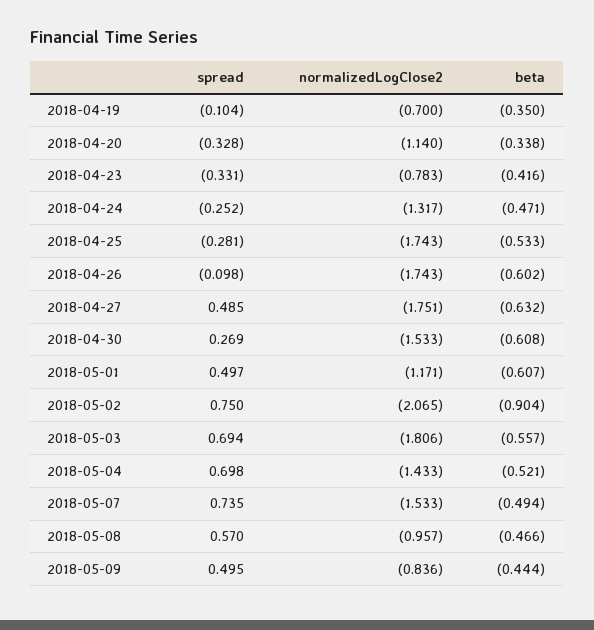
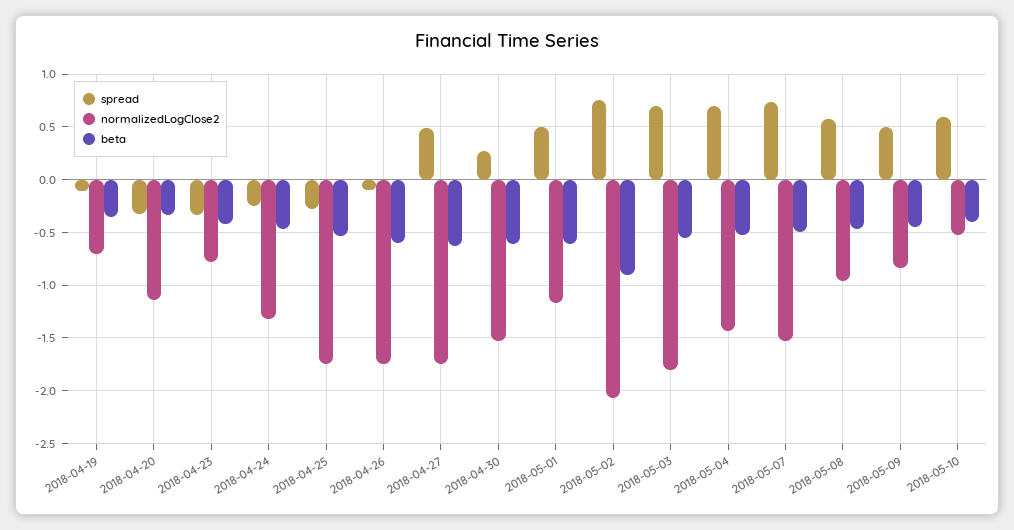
spread, 2018-05-10: none -> 0.6
normalizedLogClose2, 2018-05-10: none -> -0.5
beta, 2018-05-10: none -> -0.4

